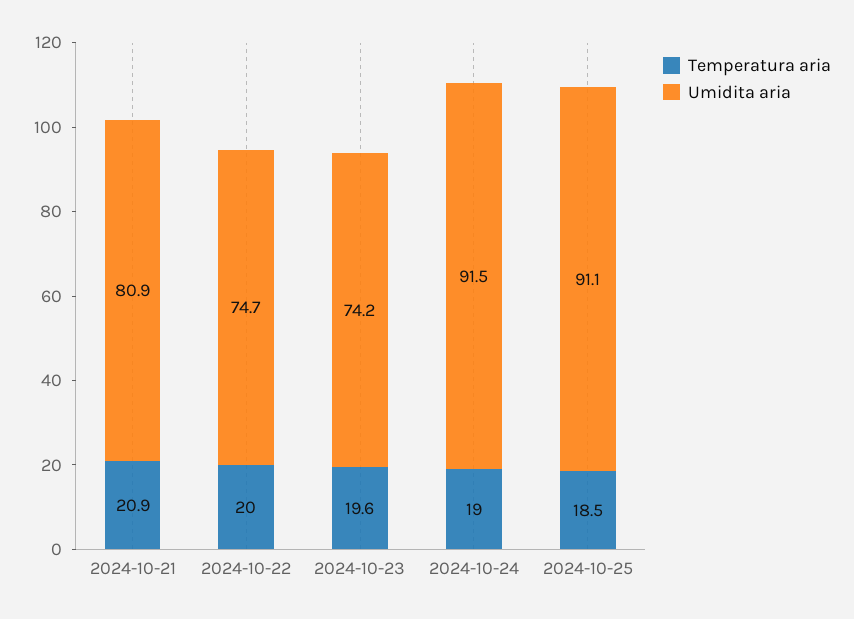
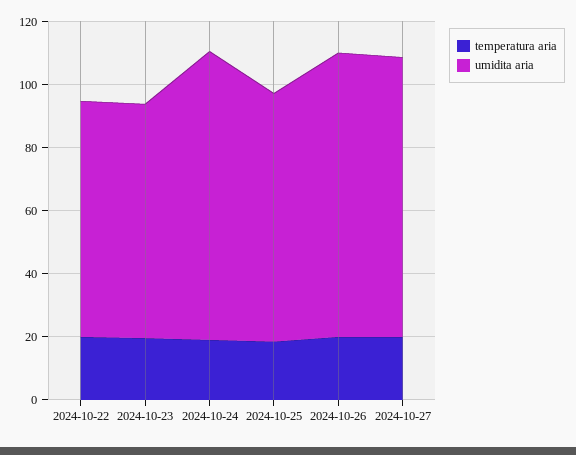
Temperatura aria, 2024-10-21: 20.9 -> none
Umidita aria, 2024-10-21: 80.9 -> none
Umidita aria, 2024-10-25: 91.1 -> 80
Temperatura aria, 2024-10-26: none -> 20
Umidita aria, 2024-10-26: none -> 90
Temperatura aria, 2024-10-27: none -> 20
Umidita aria, 2024-10-27: none -> 90

